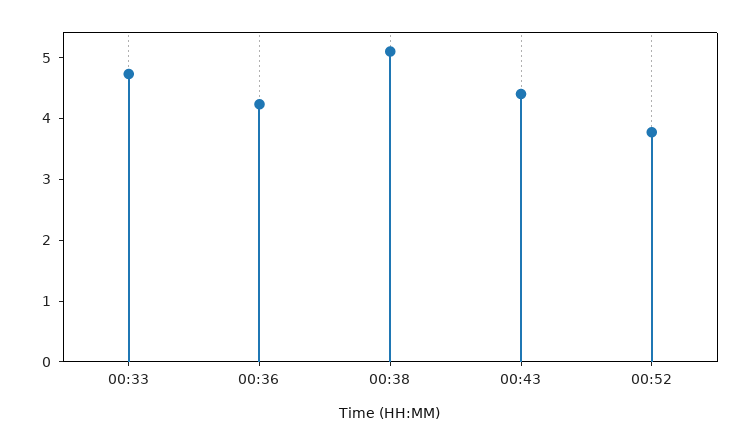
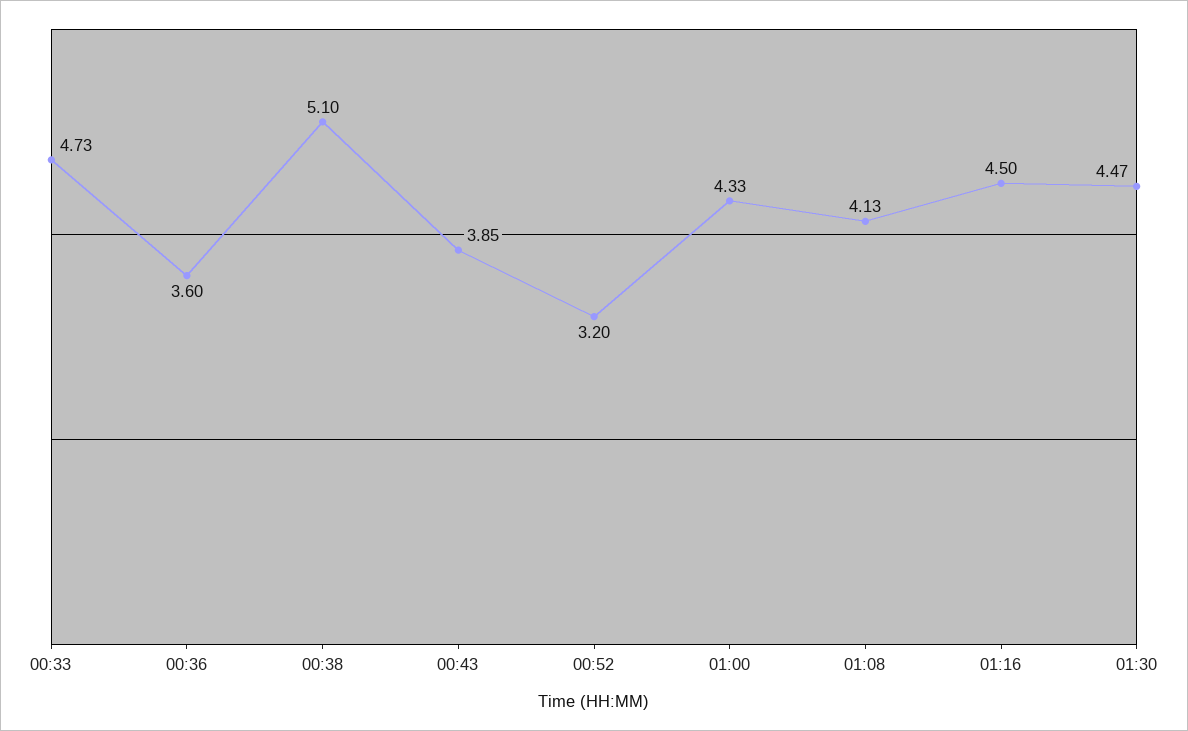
00:36: 4.2 -> 3.6
00:43: 4.4 -> 3.85
00:52: 3.8 -> 3.2
01:00: none -> 4.33
01:08: none -> 4.13
01:16: none -> 4.5
01:30: none -> 4.47

